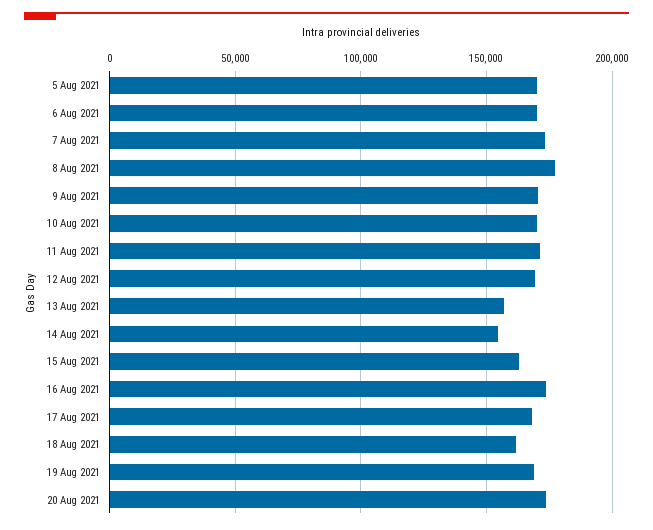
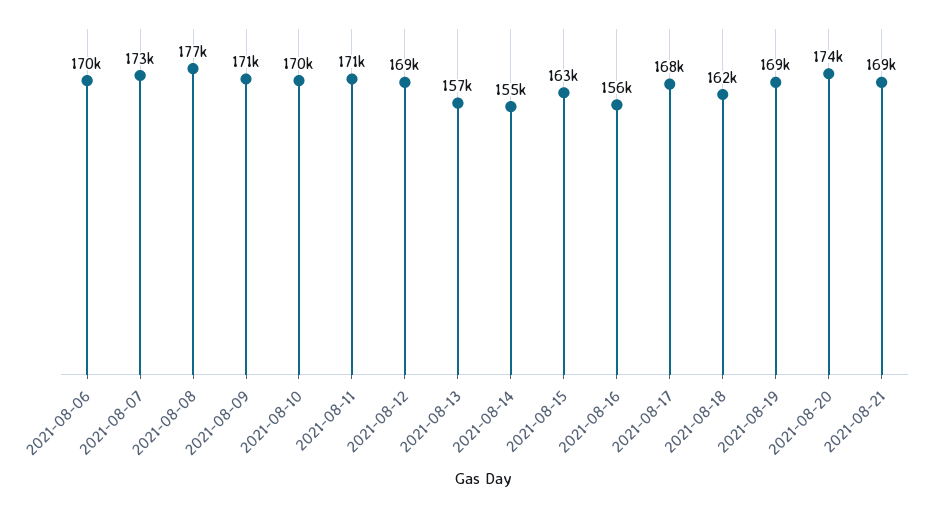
5 Aug 2021: 170000 -> none
16 Aug 2021: 175000 -> 156000
2021-08-21: none -> 169000

